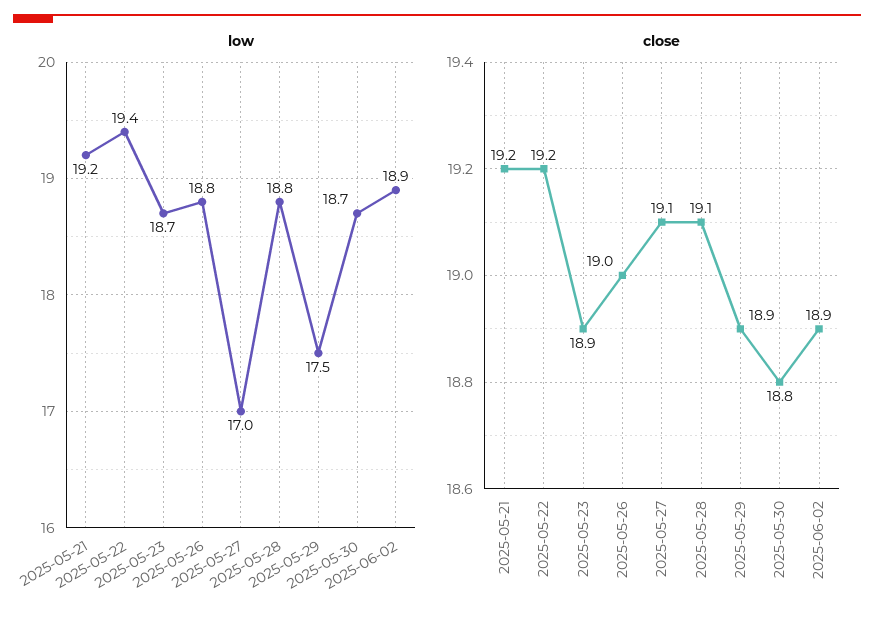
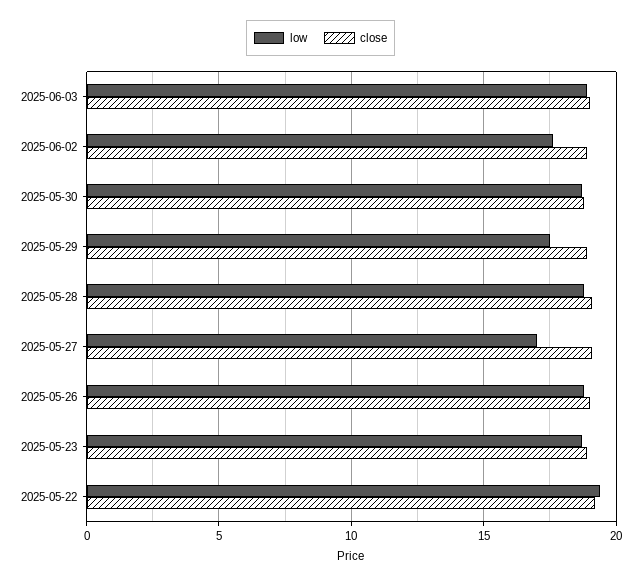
low, 2025-05-21: 19.2 -> none
low, 2025-06-02: 18.9 -> 17.5
close, 2025-05-21: 19.2 -> none
low, 2025-06-03: none -> 19
close, 2025-06-03: none -> 19

